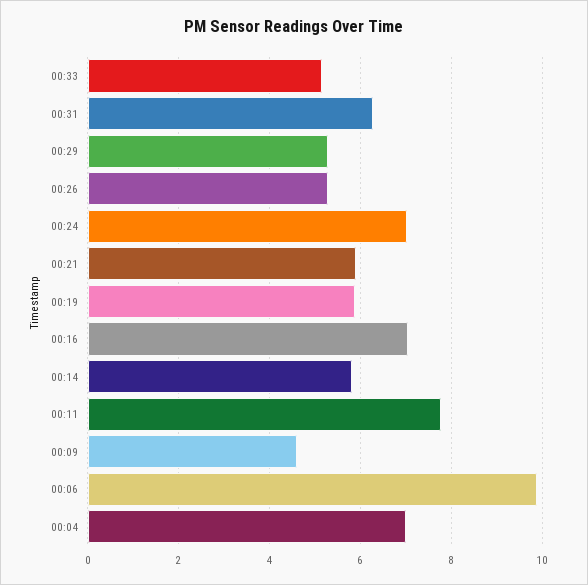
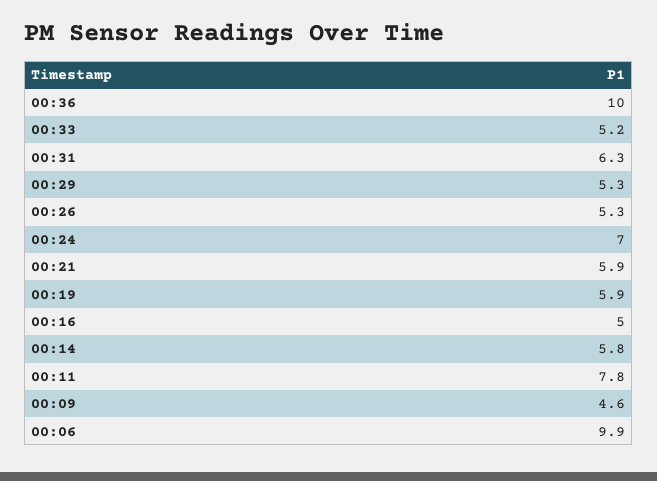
00:16: 7 -> 5
00:04: 7 -> none
00:36: none -> 10

